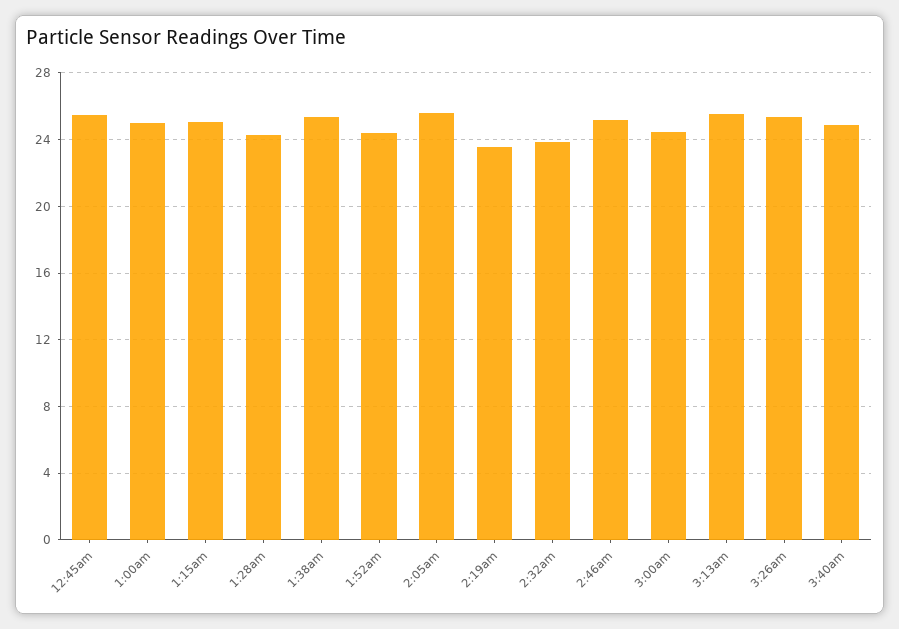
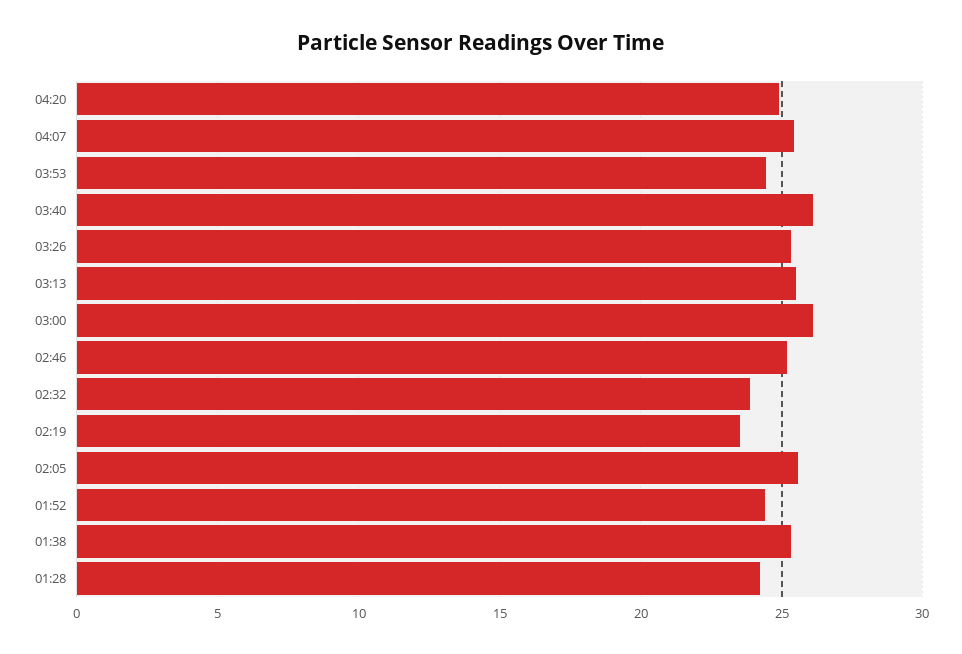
12:45am: 25.5 -> none
1:00am: 25 -> none
1:15am: 25 -> none
3:00am: 24.5 -> 26
3:40am: 25 -> 26
04:20: none -> 25
04:07: none -> 25.5
03:53: none -> 24.5

